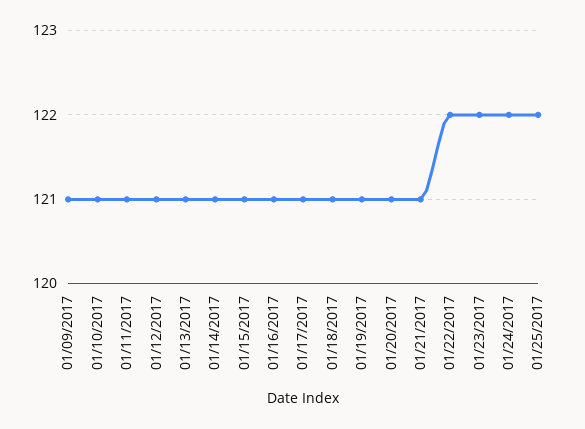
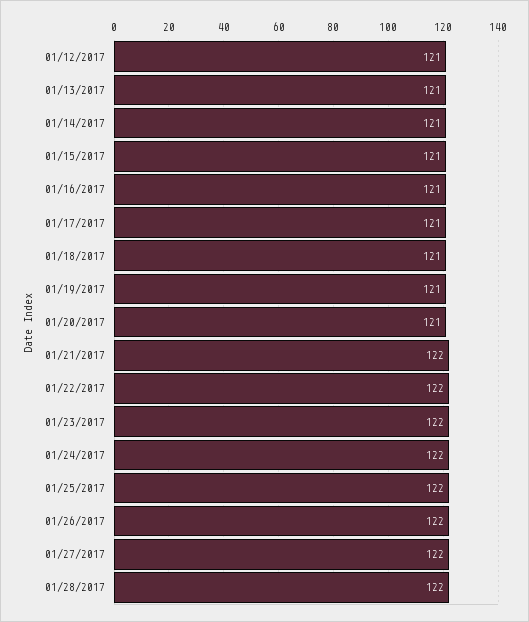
01/09/2017: 121 -> none
01/10/2017: 121 -> none
01/11/2017: 121 -> none
01/21/2017: 121 -> 122
01/26/2017: none -> 122
01/27/2017: none -> 122
01/28/2017: none -> 122

